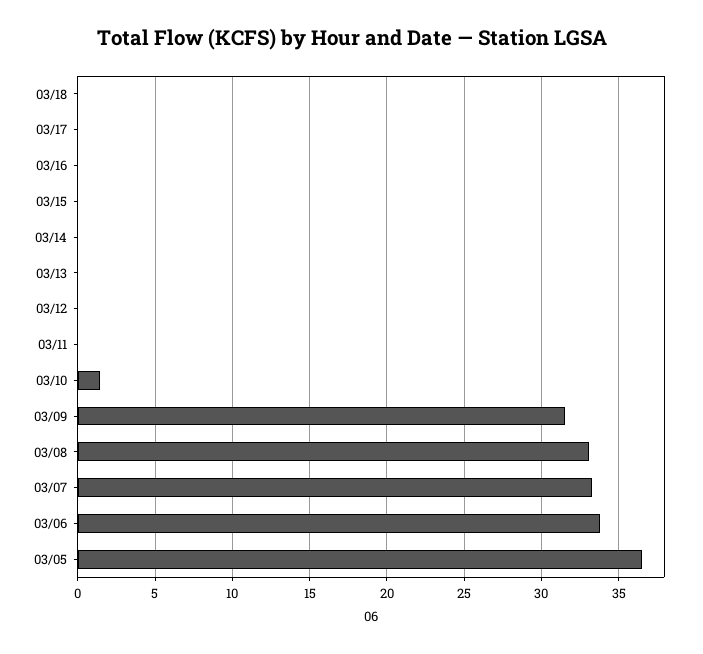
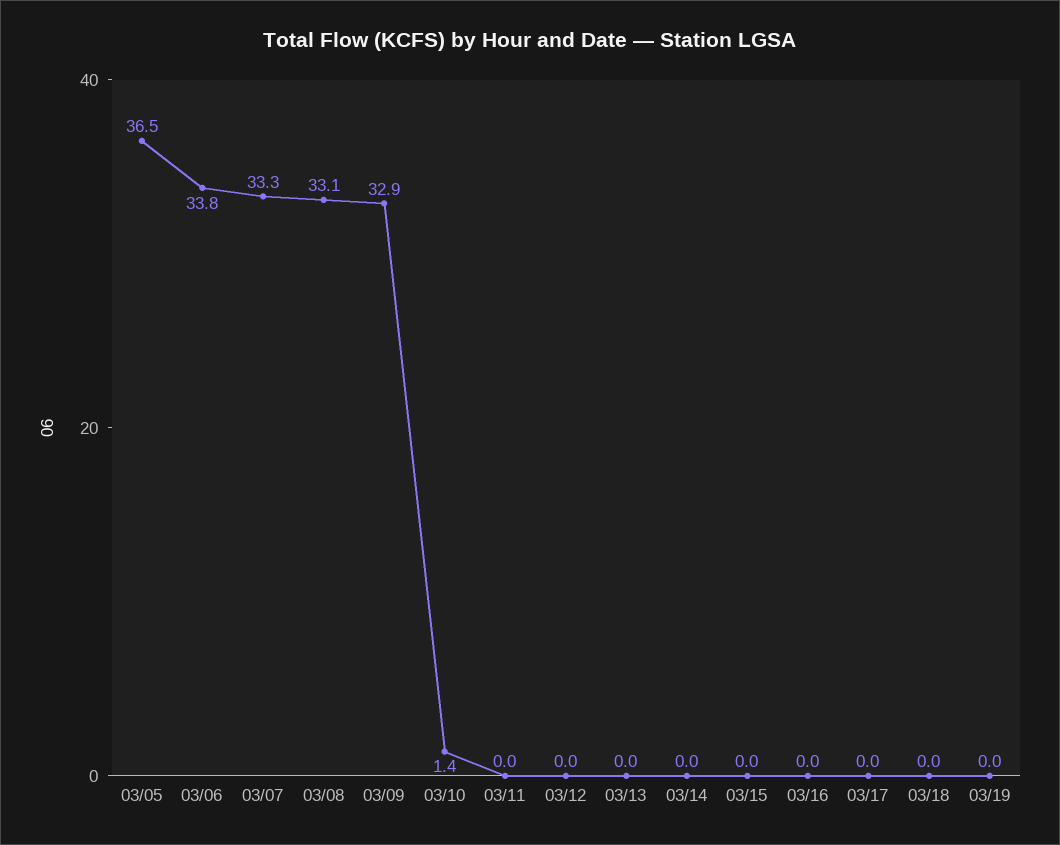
03/09: 31.5 -> 32.9
03/19: none -> 0

